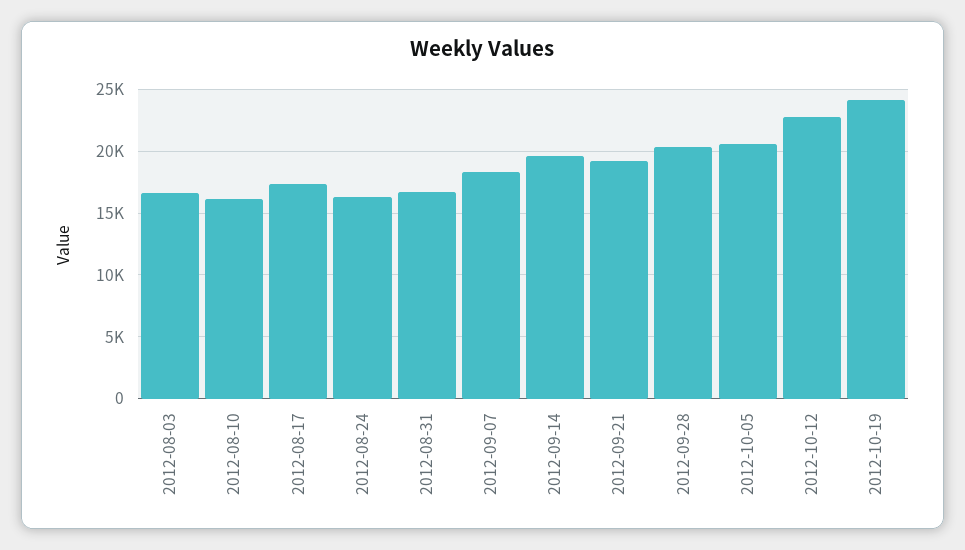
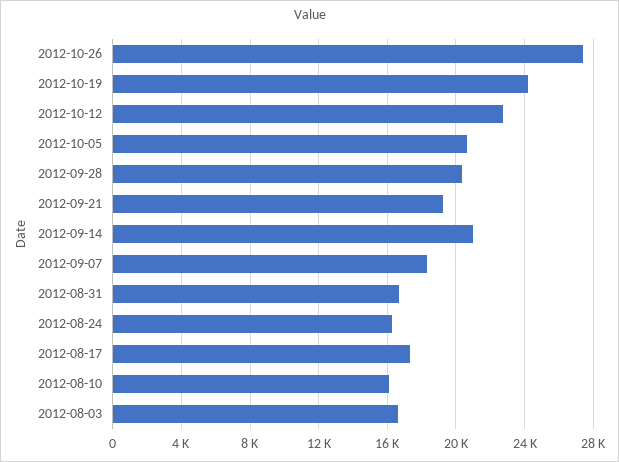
2012-09-14: 19500 -> 21000
2012-10-26: none -> 27500

